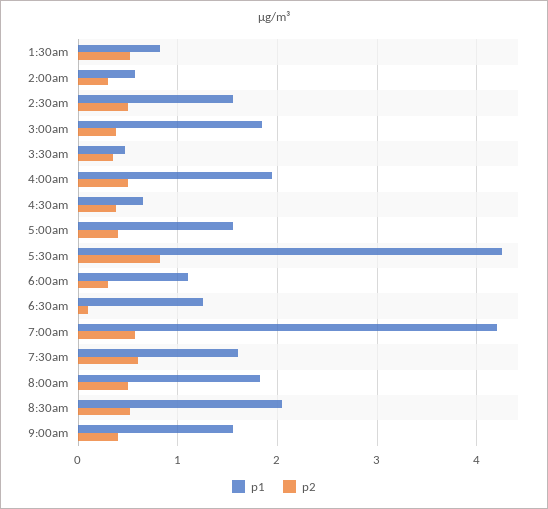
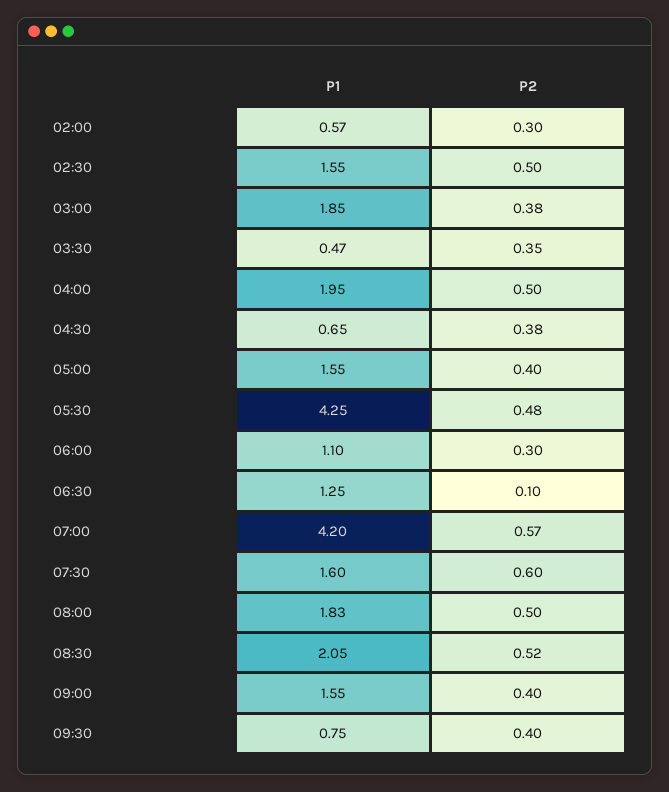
p1, 1:30am: 0.8 -> none
p2, 1:30am: 0.5 -> none
p2, 5:30am: 0.8 -> 0.48
p1, 09:30: none -> 0.75
p2, 09:30: none -> 0.4

